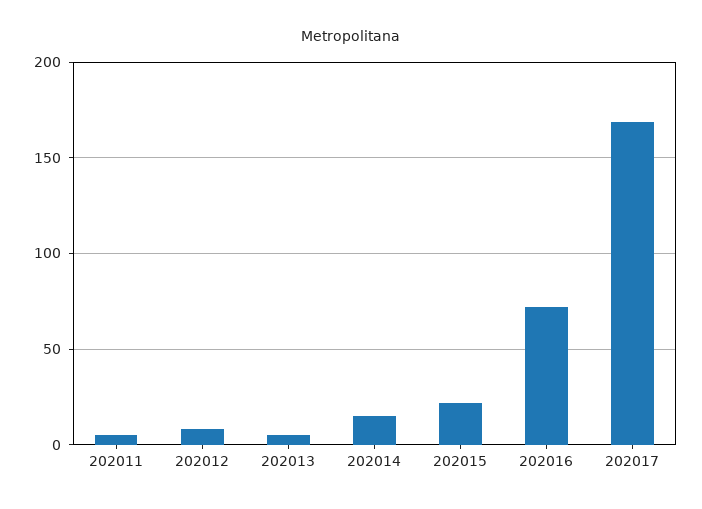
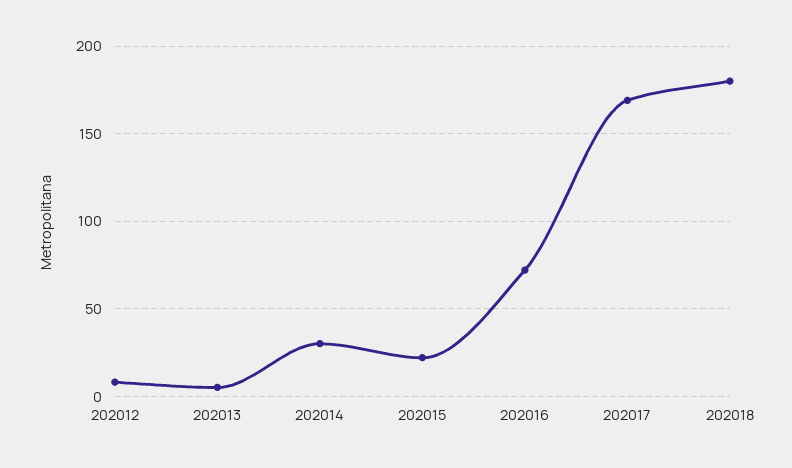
202011: 5 -> none
202014: 15 -> 30
202018: none -> 180

